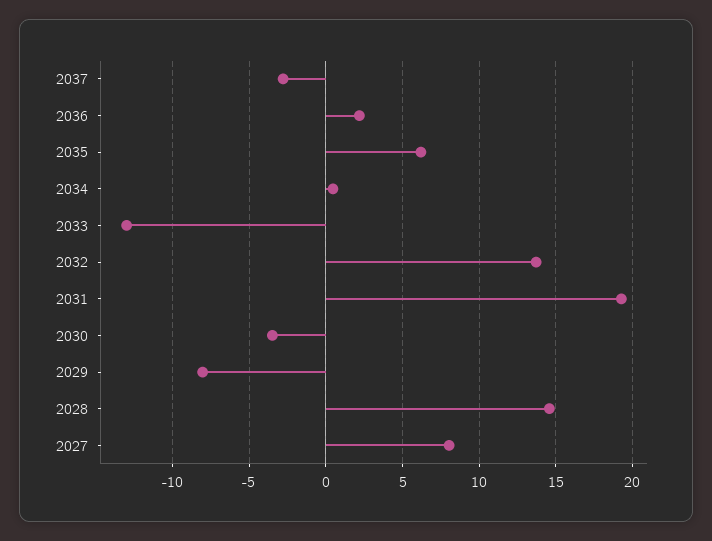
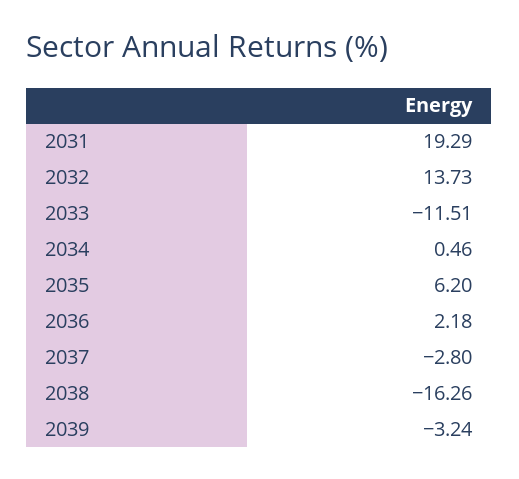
2033: -13 -> -11.51
2030: -3.5 -> none
2029: -8 -> none
2028: 14.5 -> none
2027: 8 -> none
2038: none -> -16.26
2039: none -> -3.24

